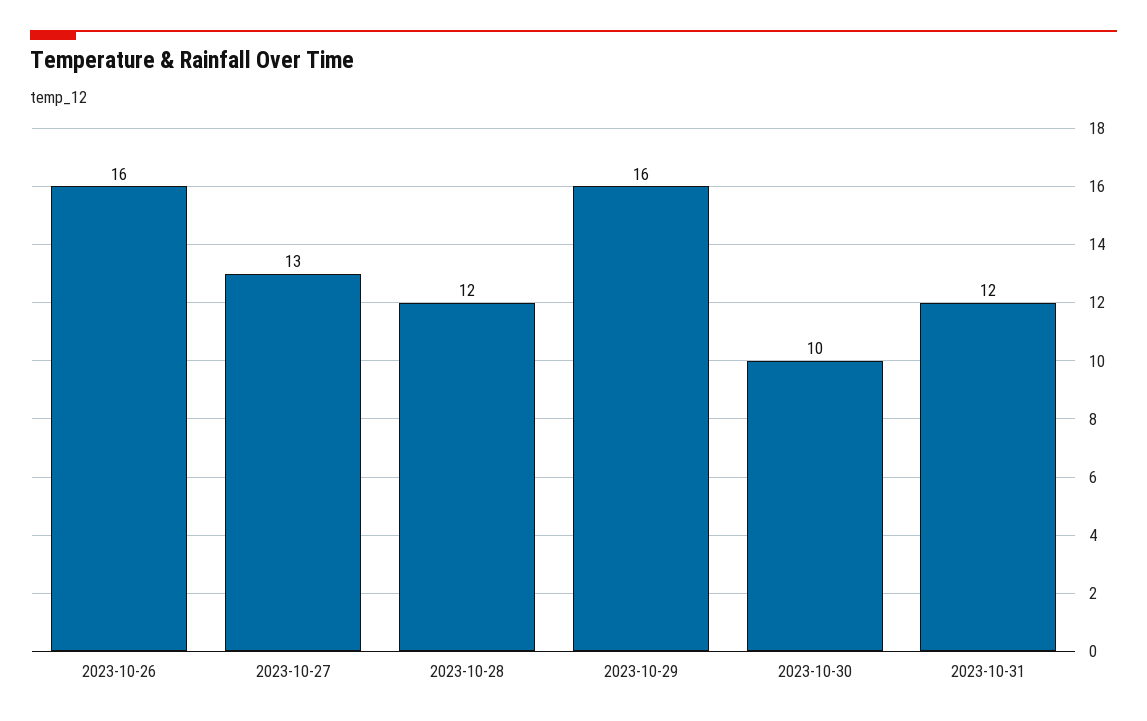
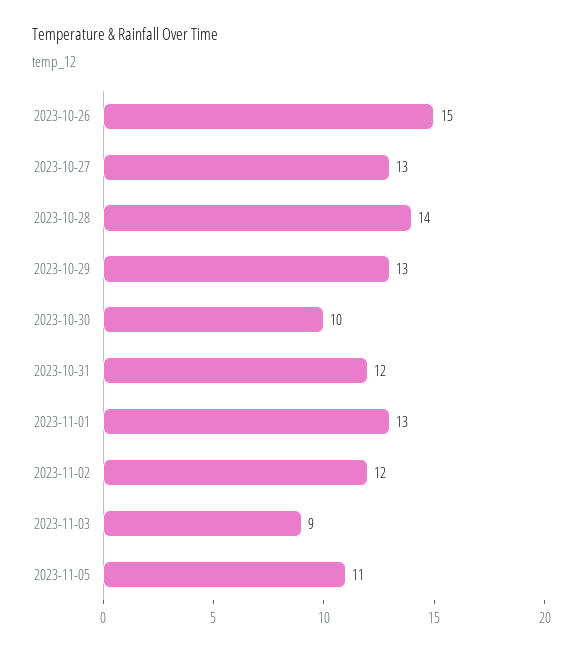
2023-10-26: 16 -> 15
2023-10-28: 12 -> 14
2023-10-29: 16 -> 13
2023-11-01: none -> 13
2023-11-02: none -> 12
2023-11-03: none -> 9
2023-11-05: none -> 11

